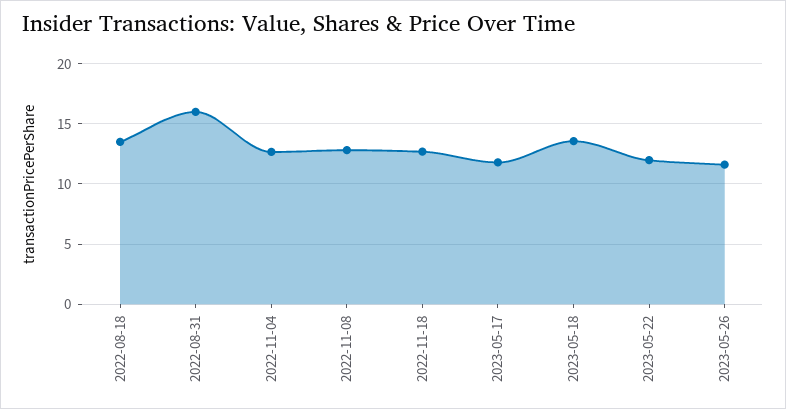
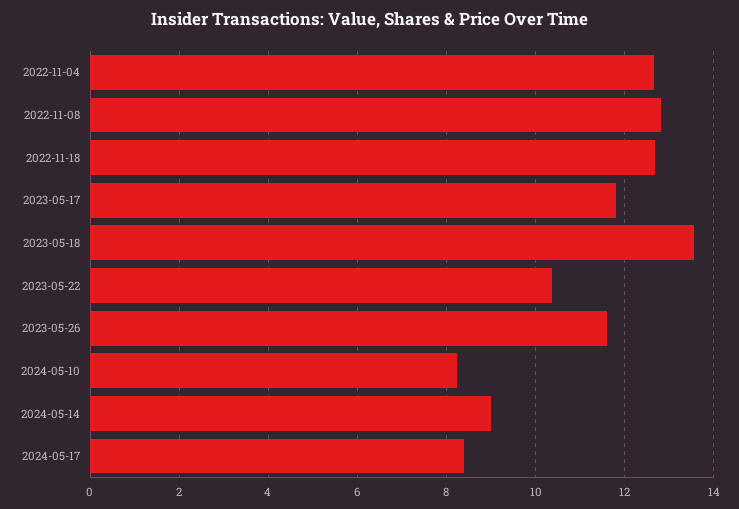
2022-08-18: 13.5 -> none
2022-08-31: 16 -> none
2023-05-22: 12 -> 10.4
2024-05-10: none -> 8.2
2024-05-14: none -> 9
2024-05-17: none -> 8.4

